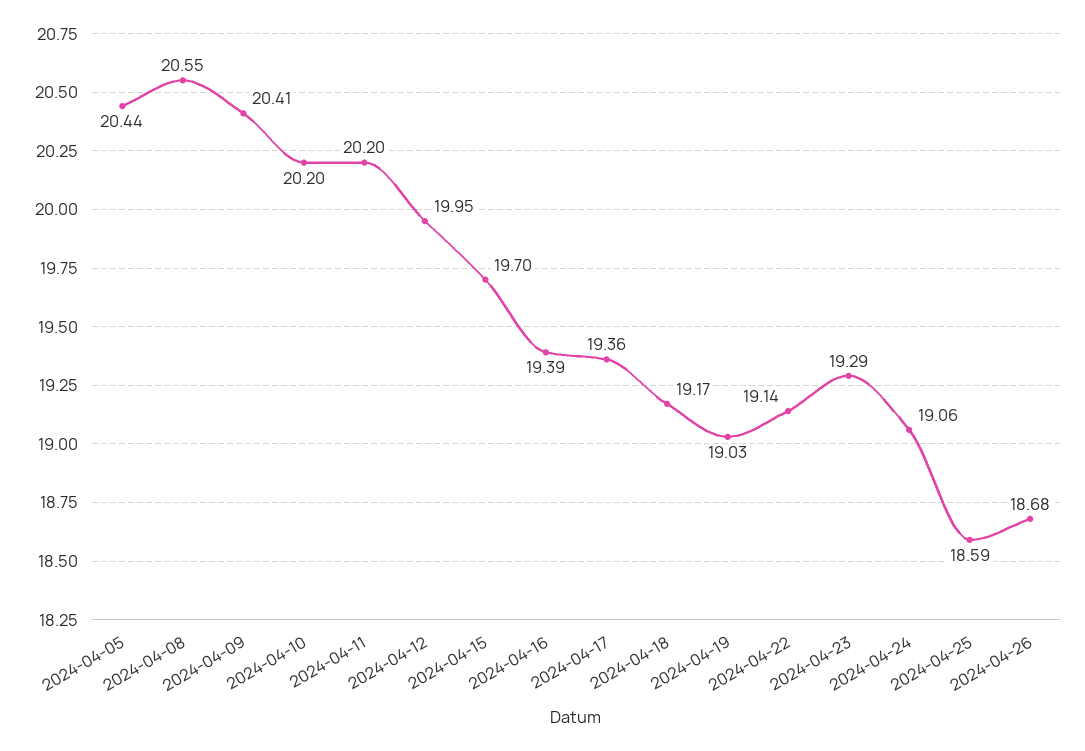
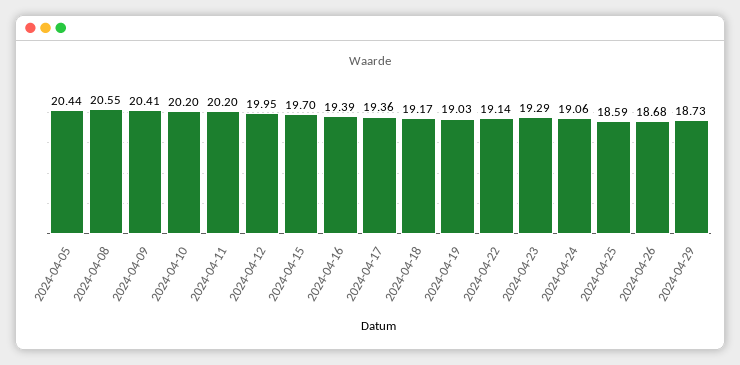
2024-04-29: none -> 18.73

